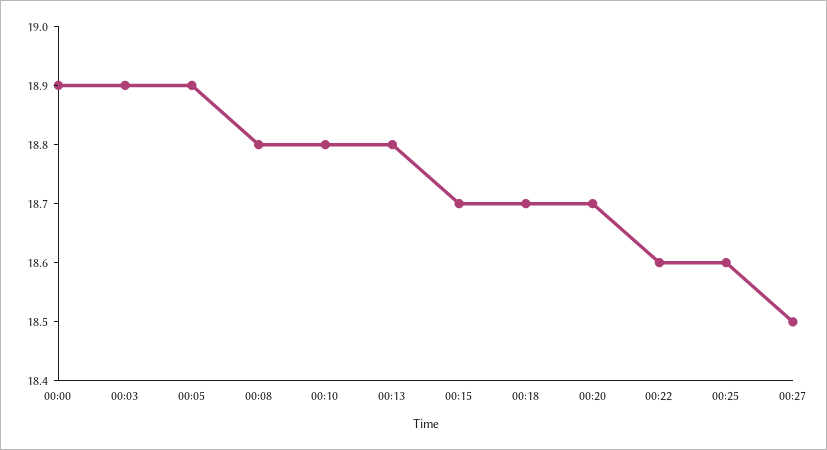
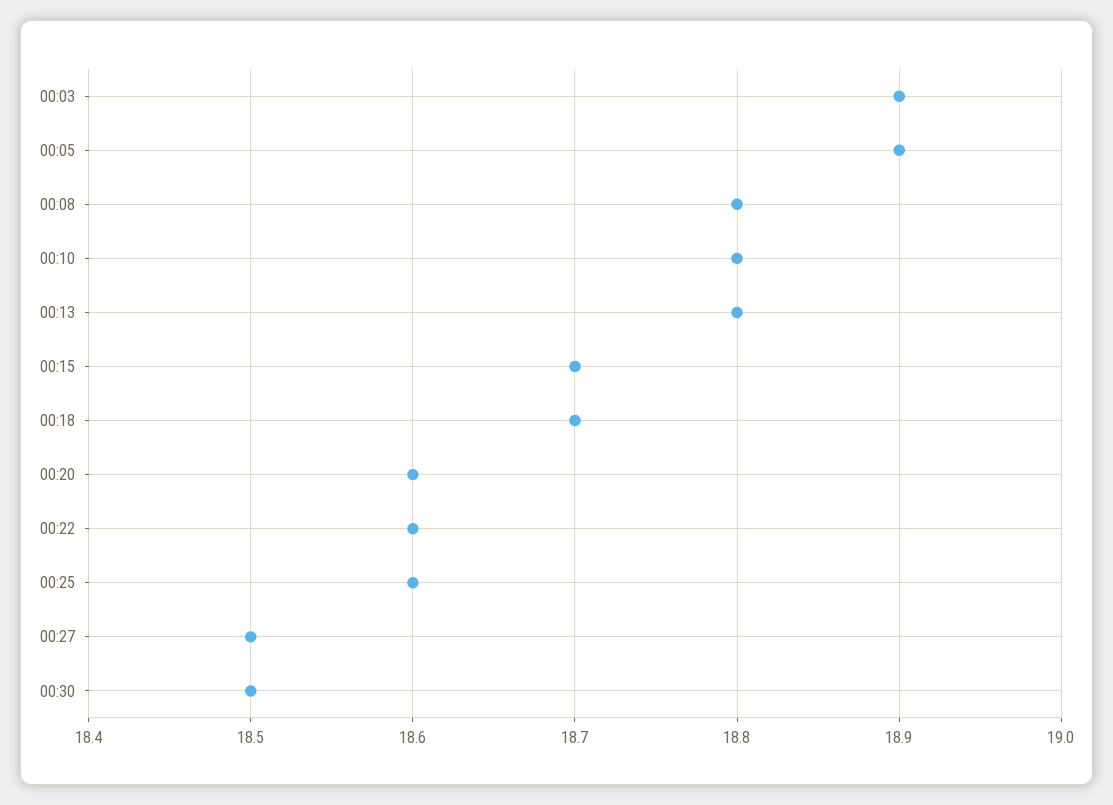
00:00: 18.9 -> none
00:20: 18.7 -> 18.6
00:30: none -> 18.5

